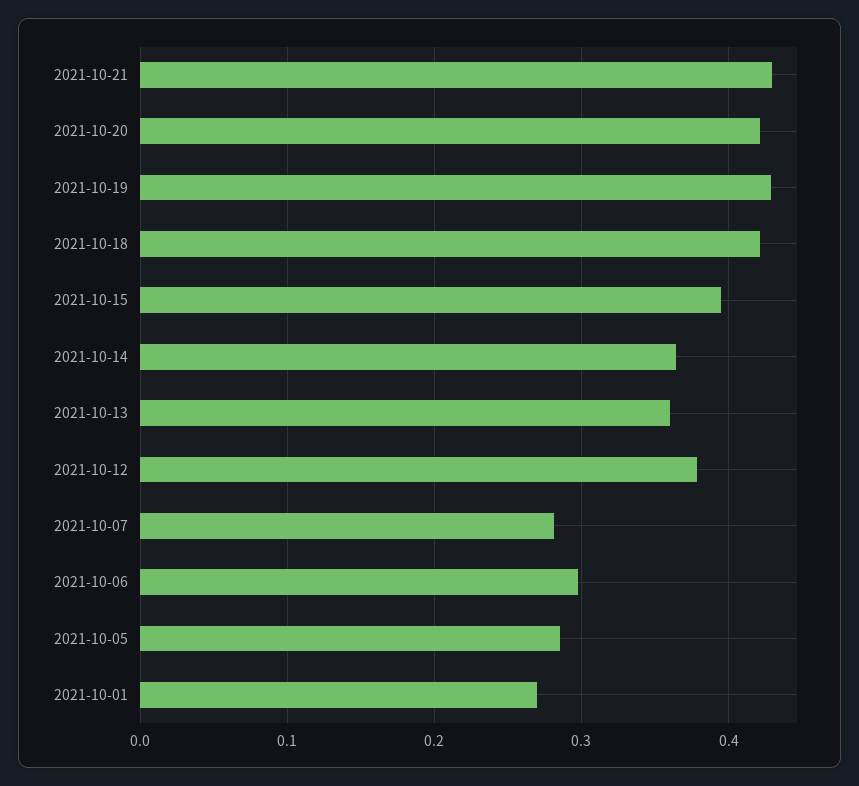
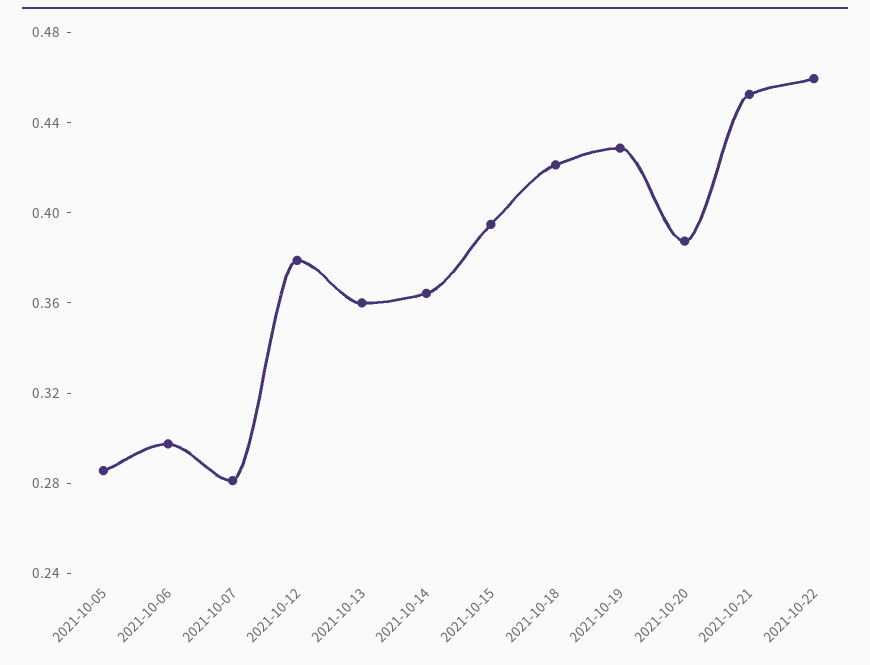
2021-10-21: 0.43 -> 0.45
2021-10-20: 0.42 -> 0.39
2021-10-01: 0.27 -> none
2021-10-22: none -> 0.46

